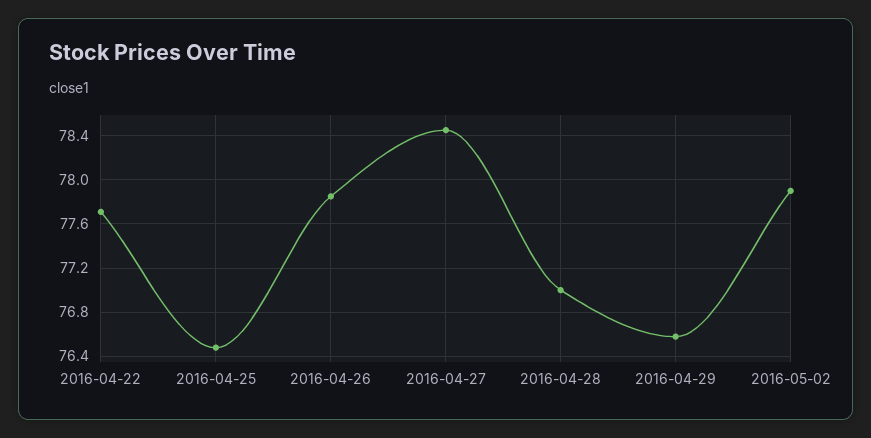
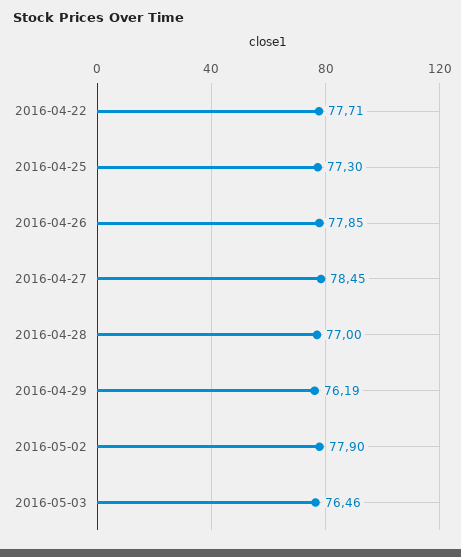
2016-04-25: 76.5 -> 77.3
2016-04-29: 76.6 -> 76.19
2016-05-03: none -> 76.46

